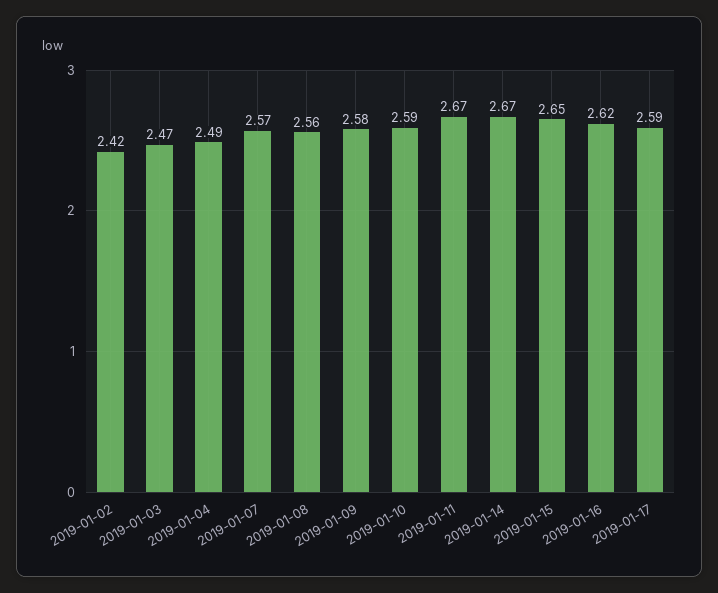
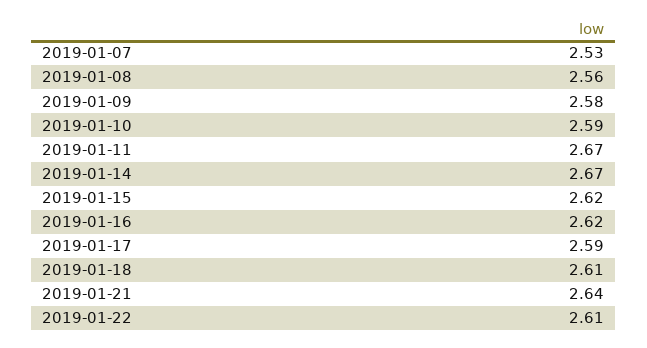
2019-01-02: 2.42 -> none
2019-01-03: 2.47 -> none
2019-01-04: 2.49 -> none
2019-01-07: 2.57 -> 2.53
2019-01-15: 2.65 -> 2.62
2019-01-18: none -> 2.61
2019-01-21: none -> 2.64
2019-01-22: none -> 2.61

